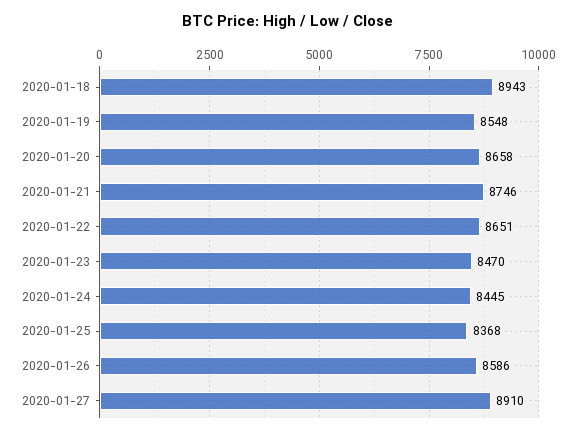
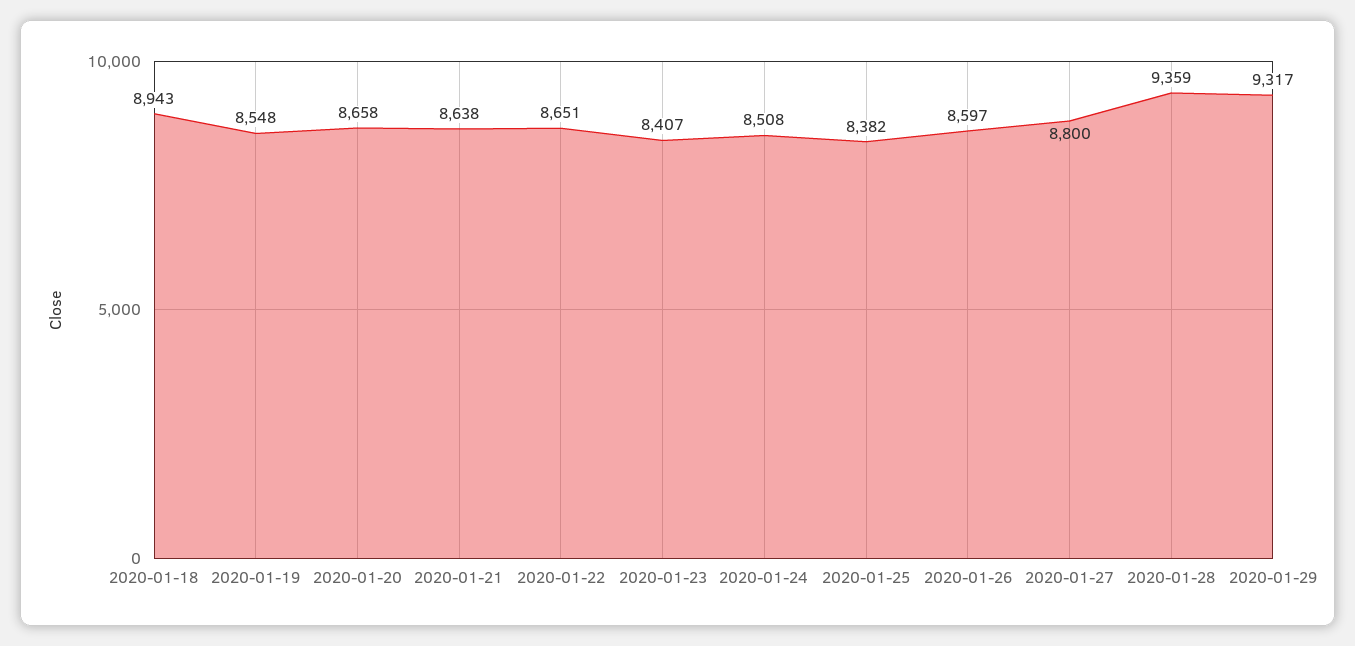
2020-01-21: 8746 -> 8638
2020-01-23: 8470 -> 8407
2020-01-24: 8445 -> 8508
2020-01-25: 8368 -> 8382
2020-01-26: 8586 -> 8597
2020-01-27: 8910 -> 8800
2020-01-28: none -> 9359
2020-01-29: none -> 9317

